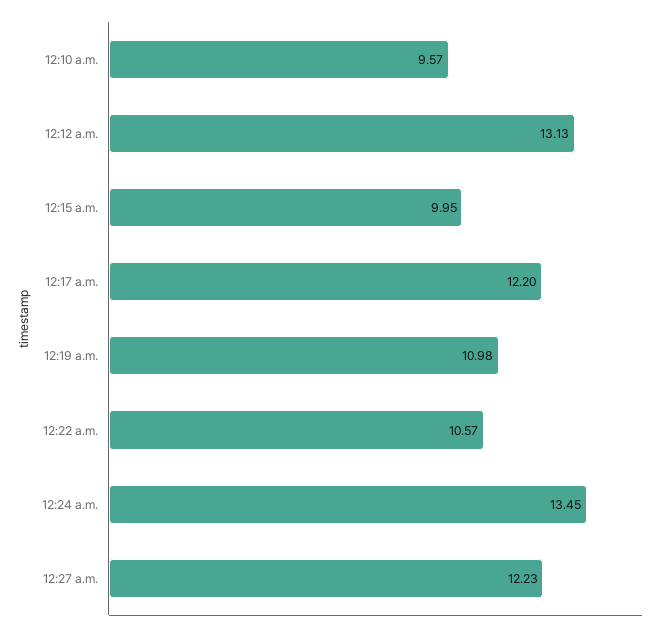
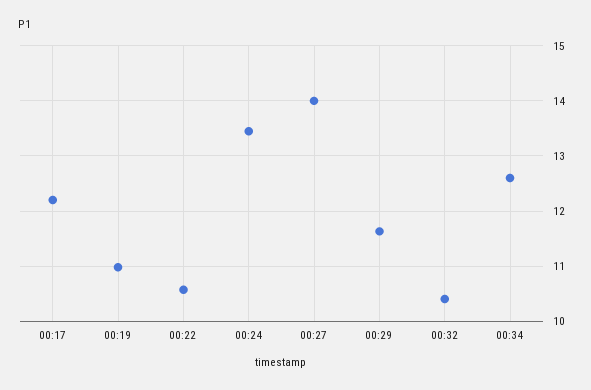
12:10 a.m.: 9.57 -> none
12:12 a.m.: 13.13 -> none
12:15 a.m.: 9.95 -> none
12:27 a.m.: 12.23 -> 14
00:29: none -> 11.6
00:32: none -> 10.4
00:34: none -> 12.6

